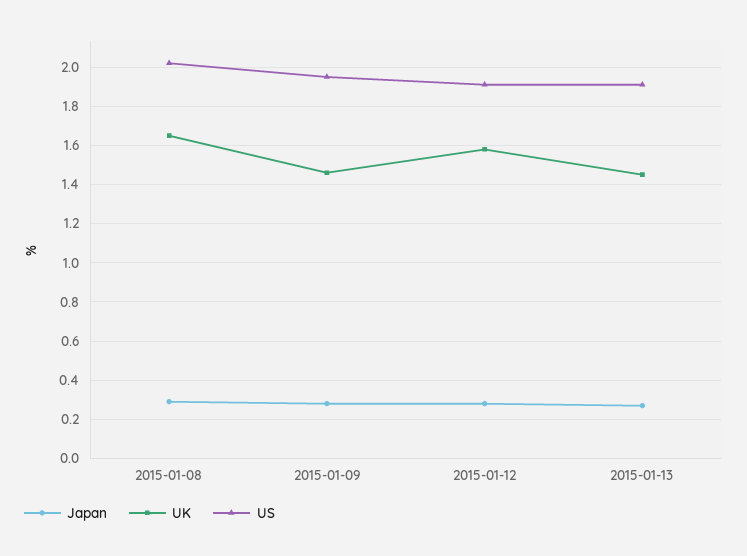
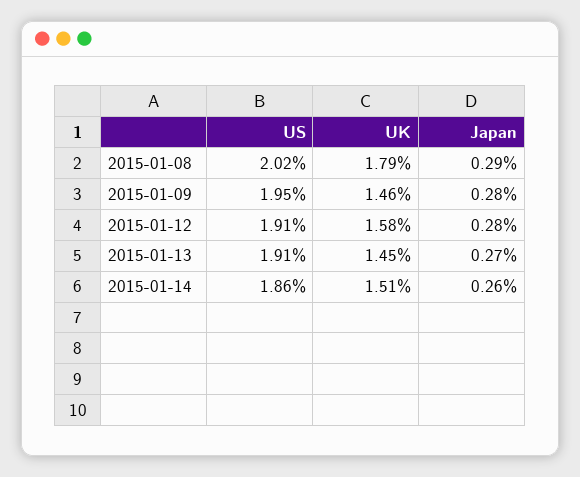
UK, 2015-01-08: 1.65 -> 1.79
US, 2015-01-14: none -> 1.86
UK, 2015-01-14: none -> 1.51
Japan, 2015-01-14: none -> 0.26

